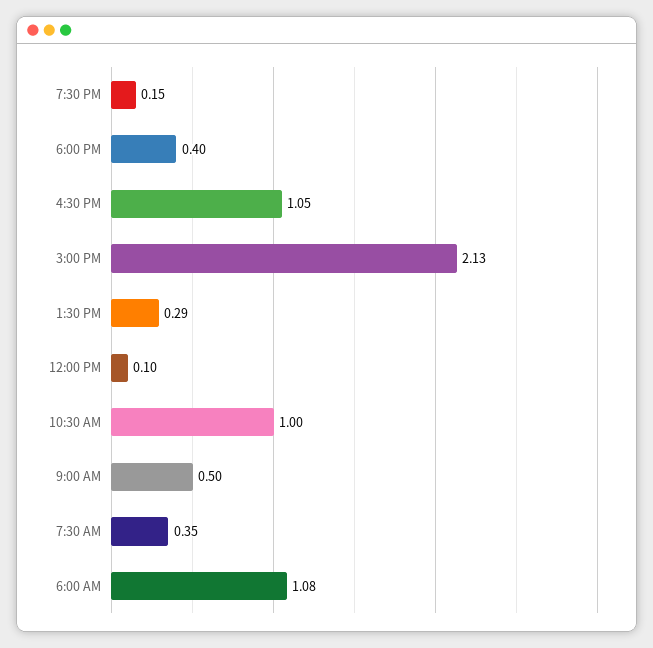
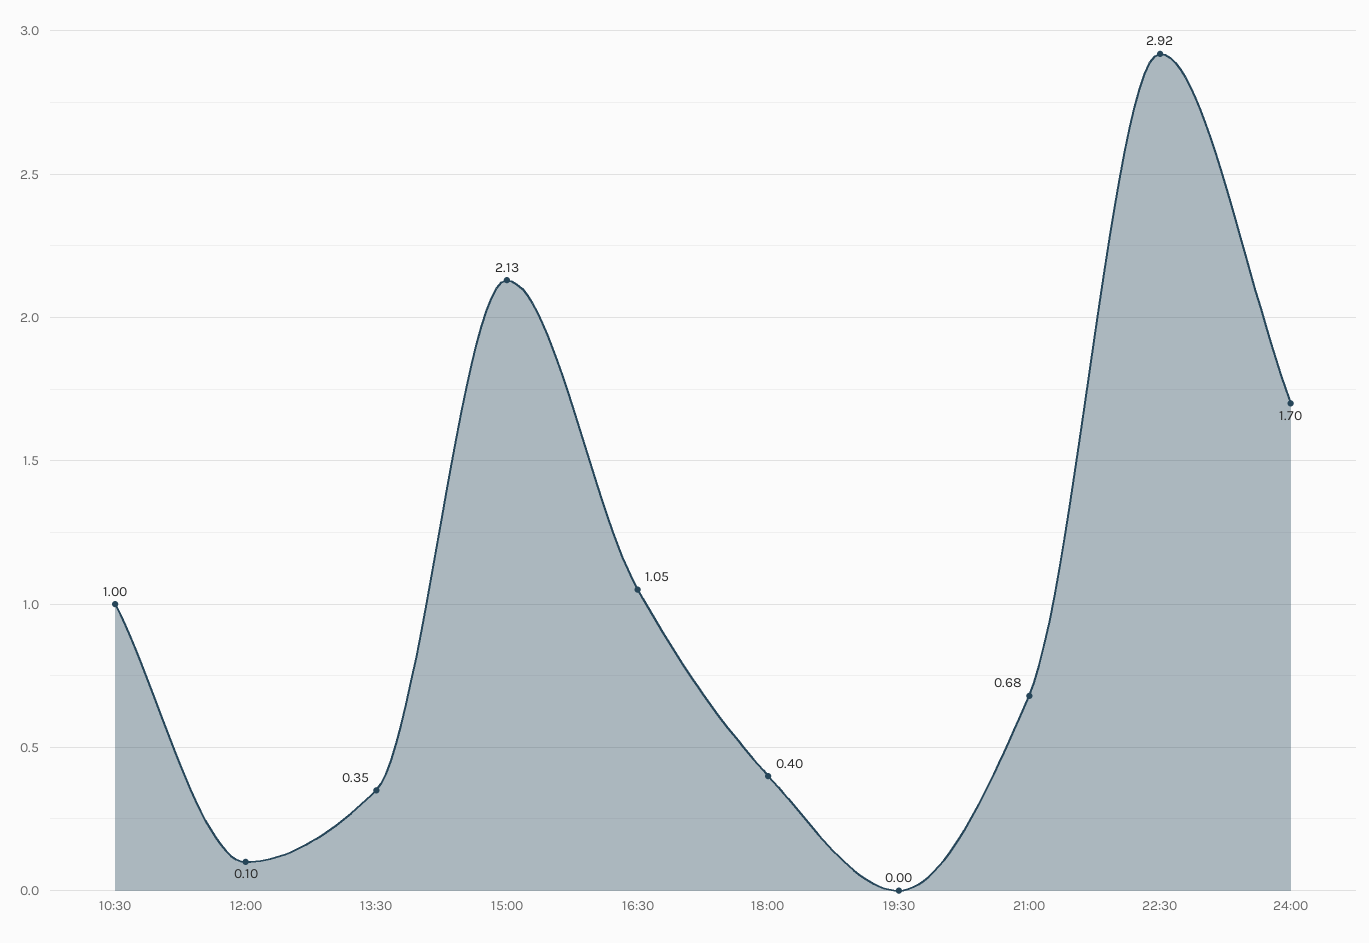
7:30 PM: 0.15 -> 0
1:30 PM: 0.29 -> 0.35
9:00 AM: 0.5 -> none
7:30 AM: 0.35 -> none
6:00 AM: 1.08 -> none
21:00: none -> 0.68
22:30: none -> 2.92
24:00: none -> 1.7

